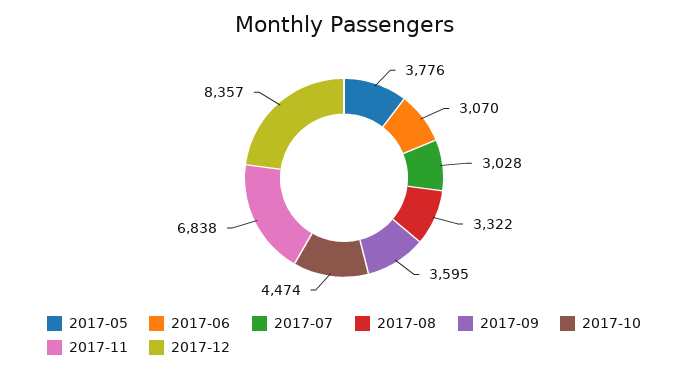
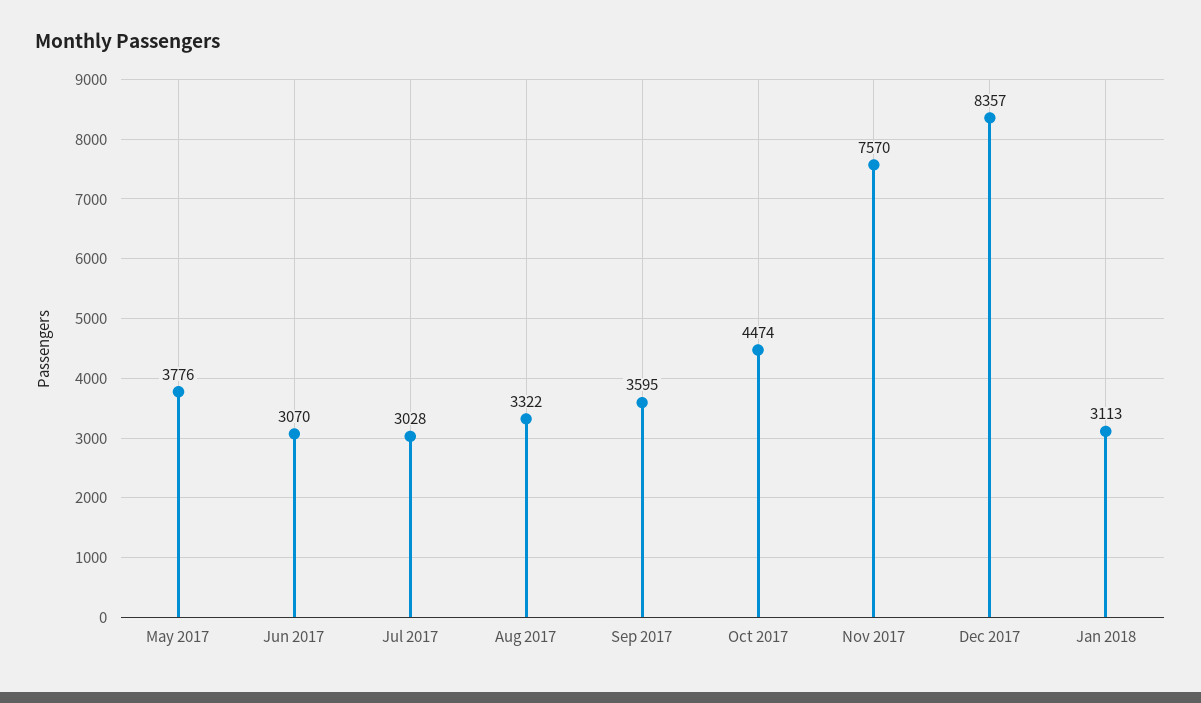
2017-11: 6838 -> 7570
Jan 2018: none -> 3113

